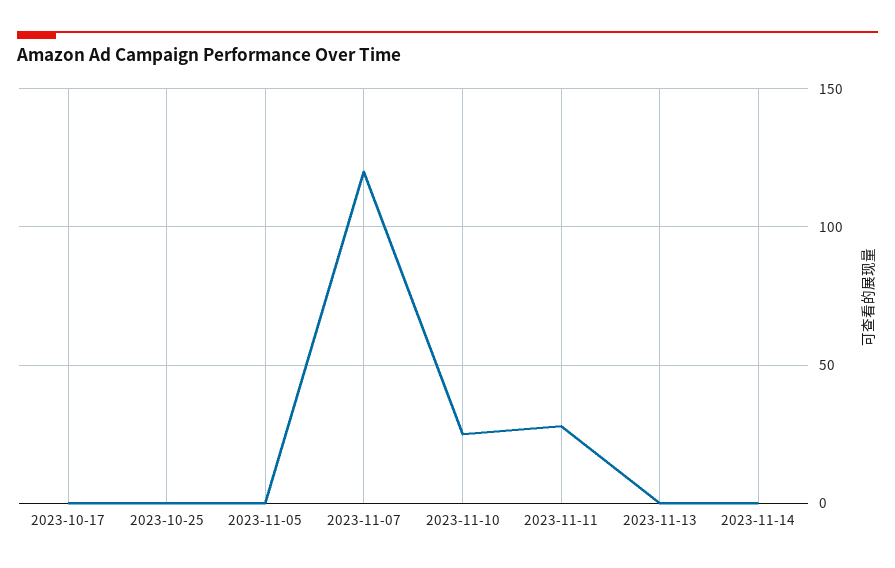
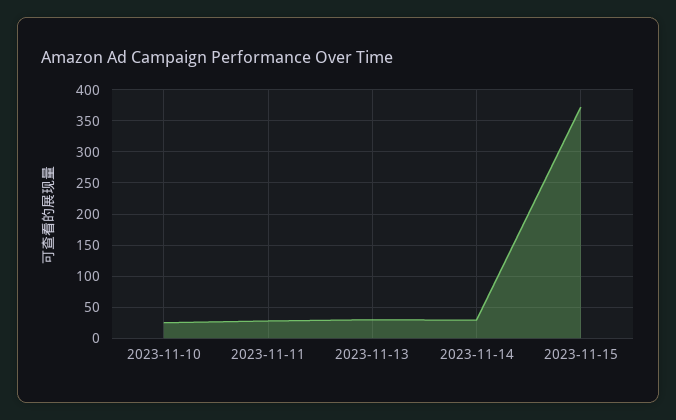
2023-10-17: 0 -> none
2023-10-25: 0 -> none
2023-11-05: 0 -> none
2023-11-07: 120 -> none
2023-11-13: 0 -> 30
2023-11-14: 0 -> 30
2023-11-15: none -> 370

